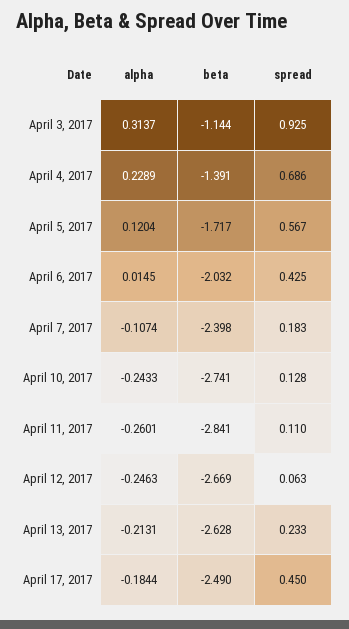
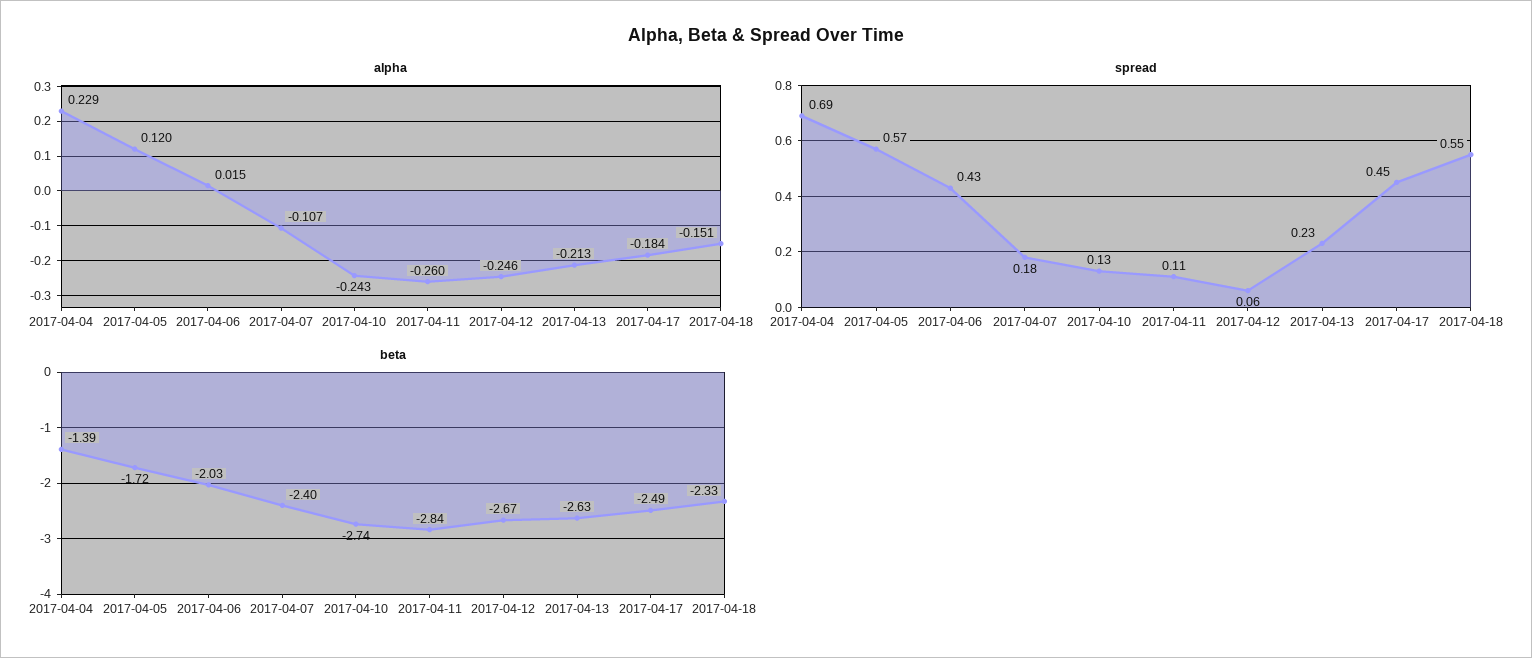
alpha, April 3, 2017: 0.3137 -> none
beta, April 3, 2017: -1.144 -> none
spread, April 3, 2017: 0.925 -> none
alpha, 2017-04-18: none -> -0.151
spread, 2017-04-18: none -> 0.55
beta, 2017-04-18: none -> -2.33

